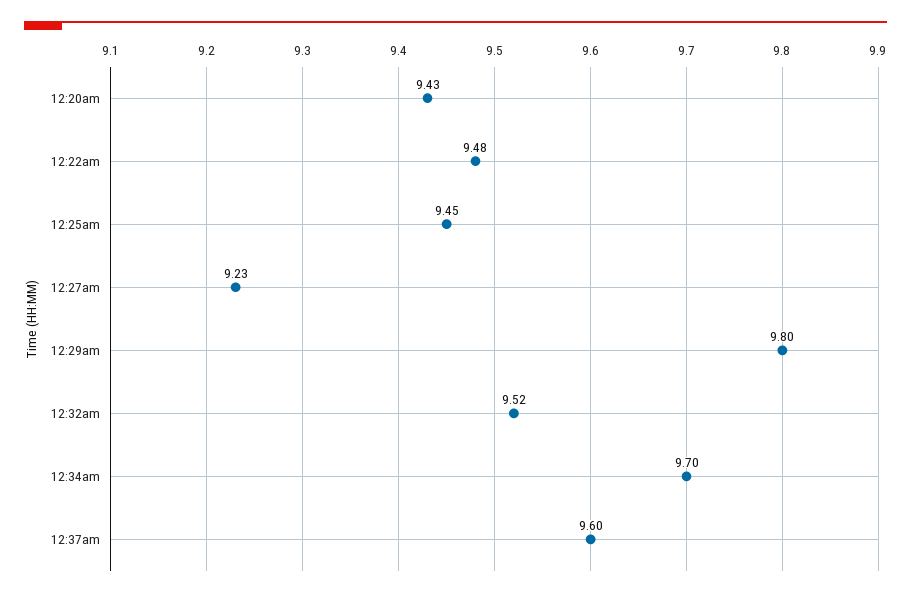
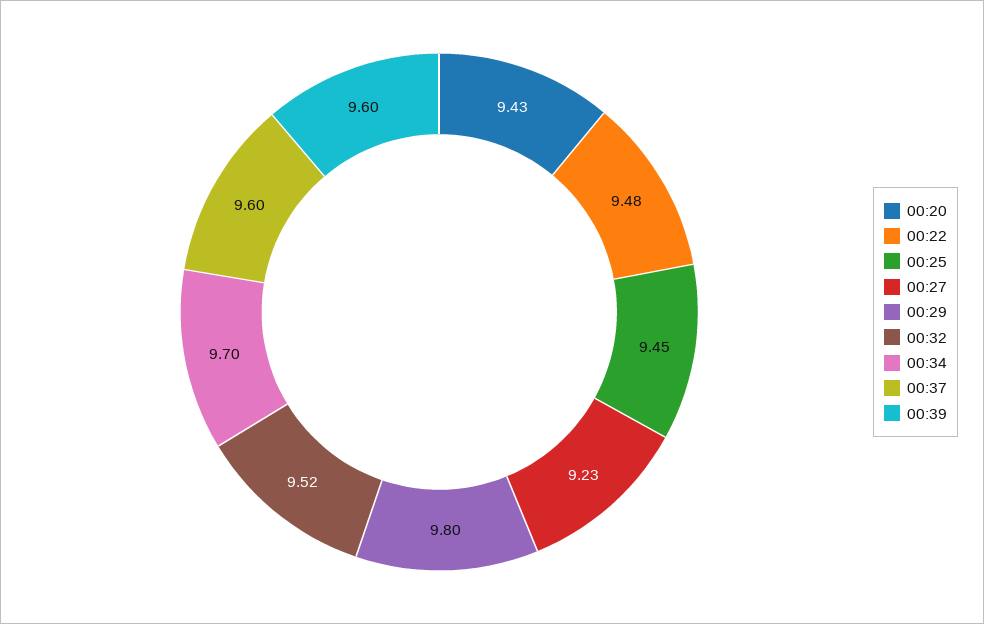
00:39: none -> 9.6

